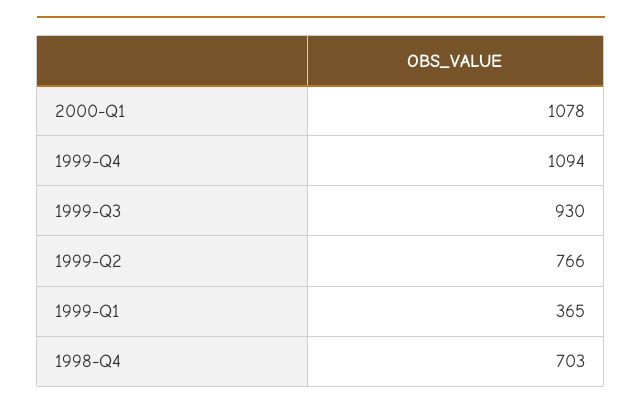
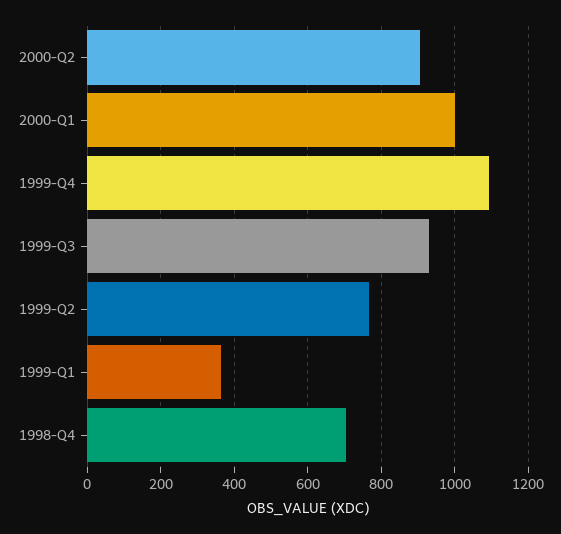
2000-Q1: 1078 -> 1000
2000-Q2: none -> 900

